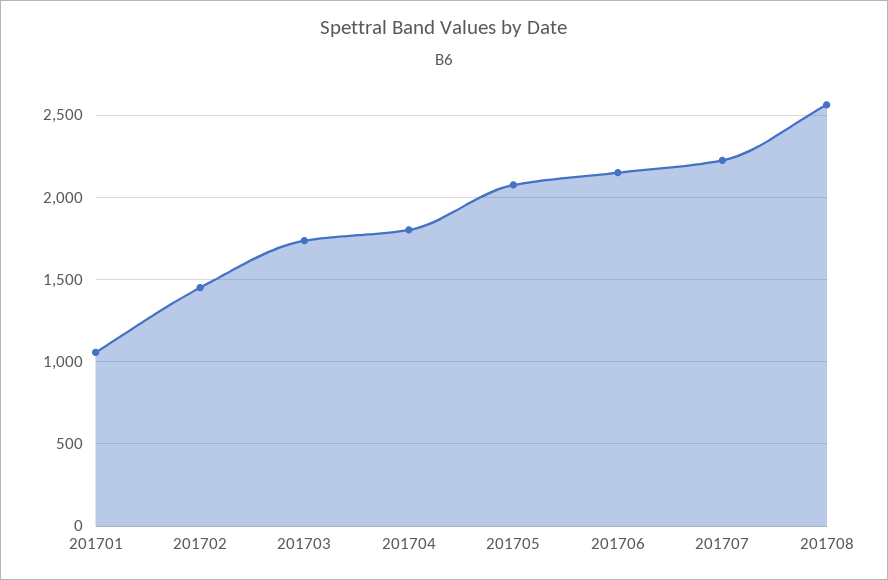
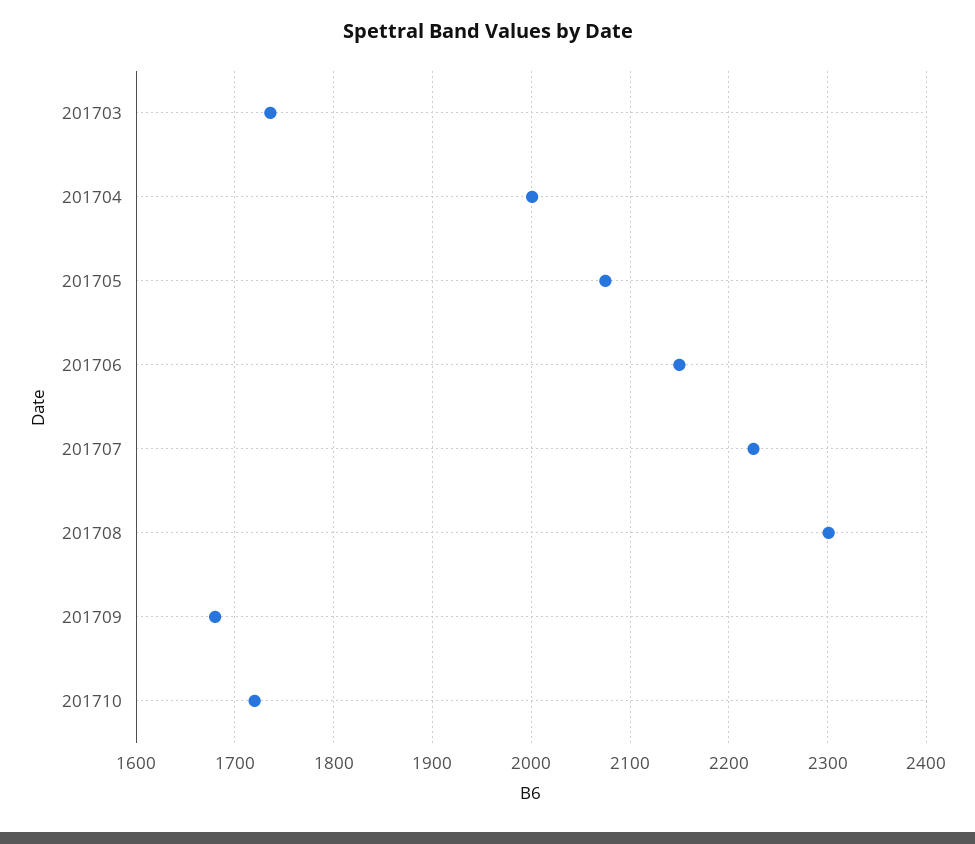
201701: 1050 -> none
201702: 1450 -> none
201704: 1800 -> 2000
201708: 2550 -> 2300
201709: none -> 1680
201710: none -> 1720

